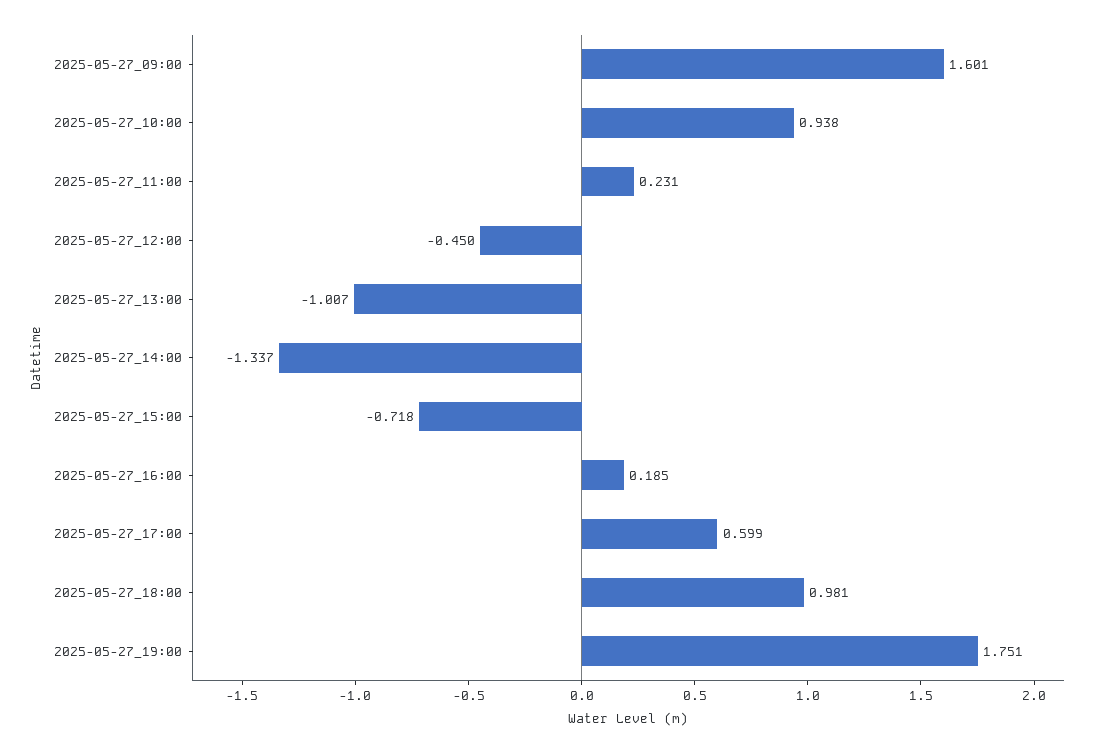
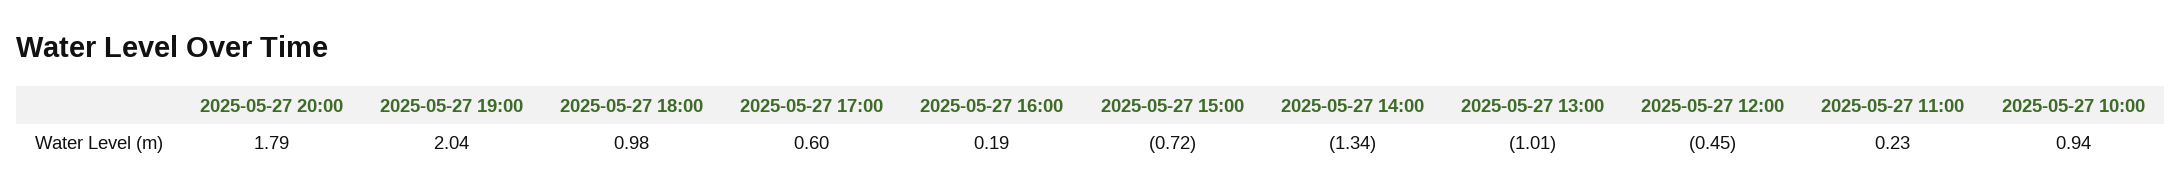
2025-05-27_09:00: 1.601 -> none
2025-05-27_19:00: 1.751 -> 2.04
2025-05-27 20:00: none -> 1.79

